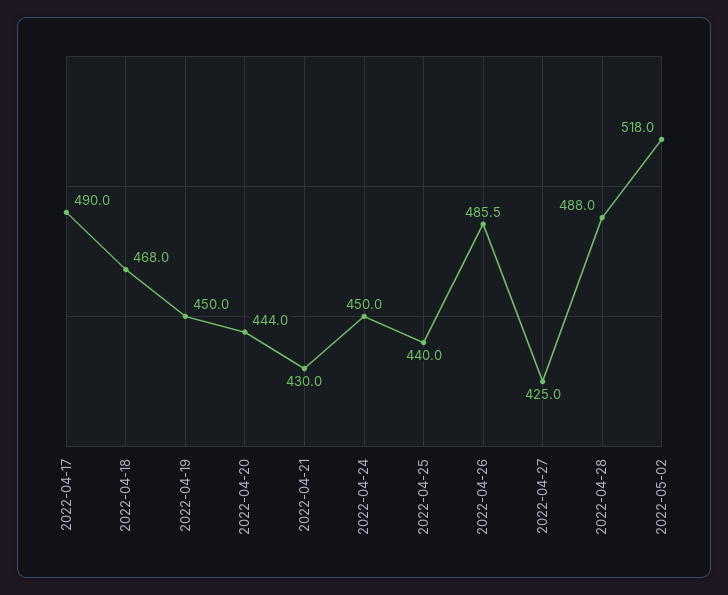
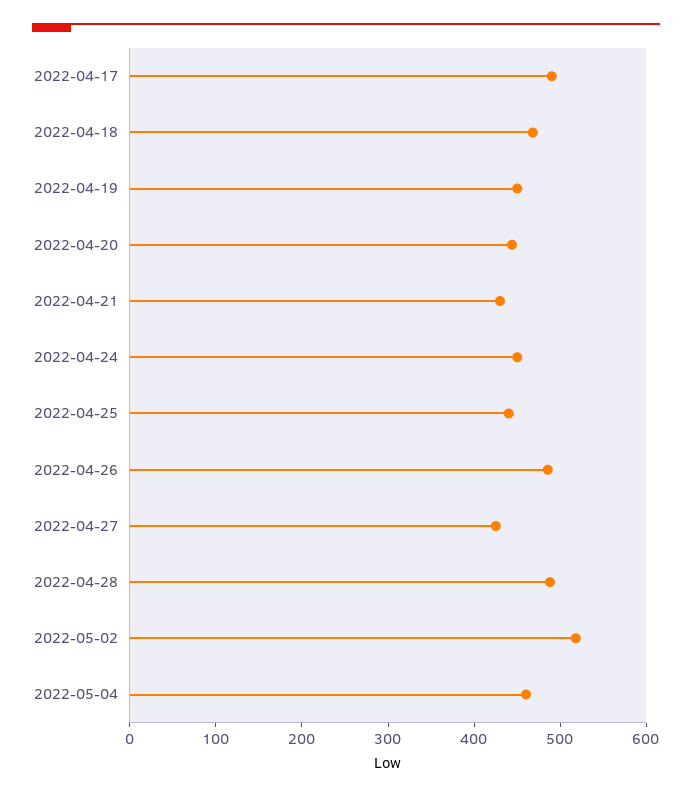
2022-05-04: none -> 460

